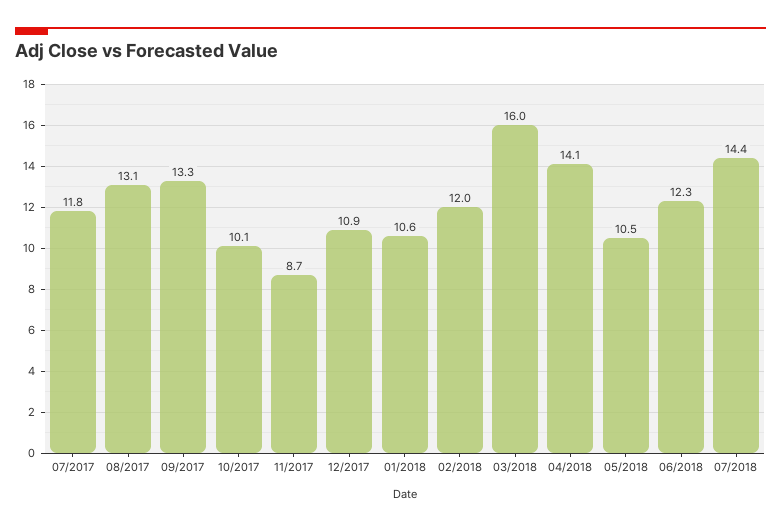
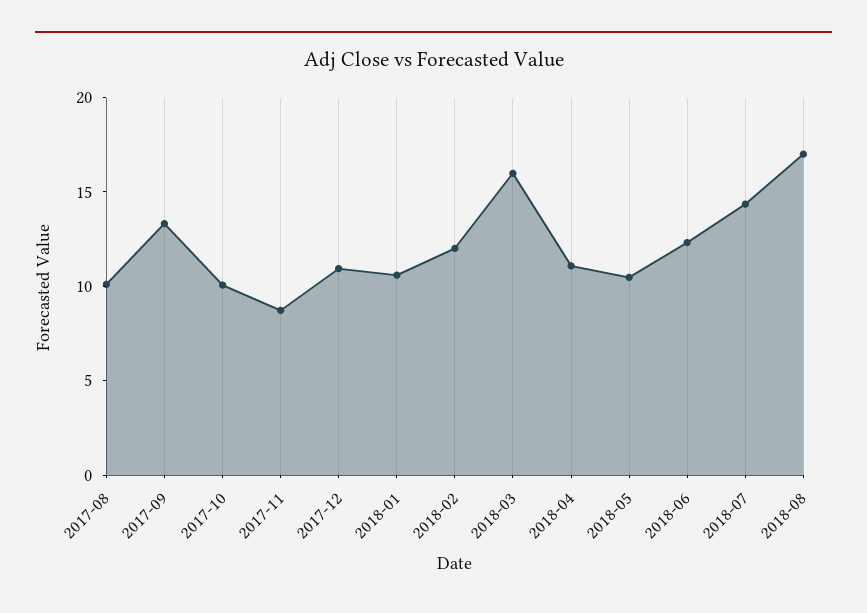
07/2017: 11.8 -> none
08/2017: 13.1 -> 10
04/2018: 14.1 -> 11
2018-08: none -> 17

